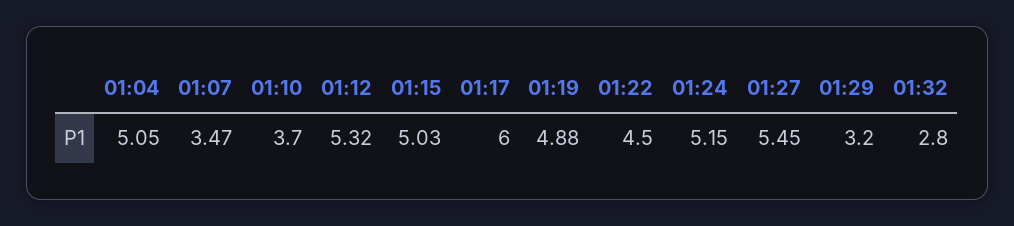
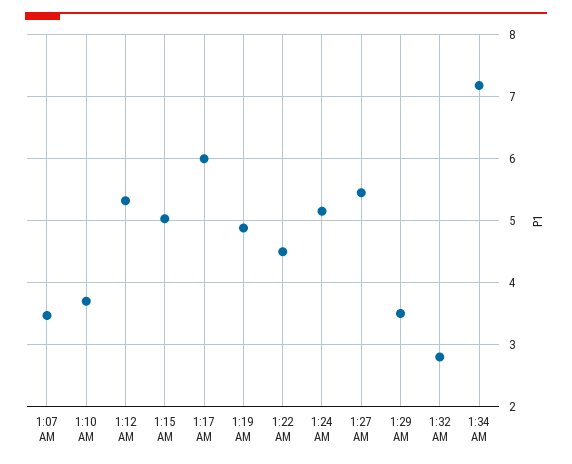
01:04: 5.05 -> none
01:29: 3.2 -> 3.5
1:34 AM: none -> 7.2

